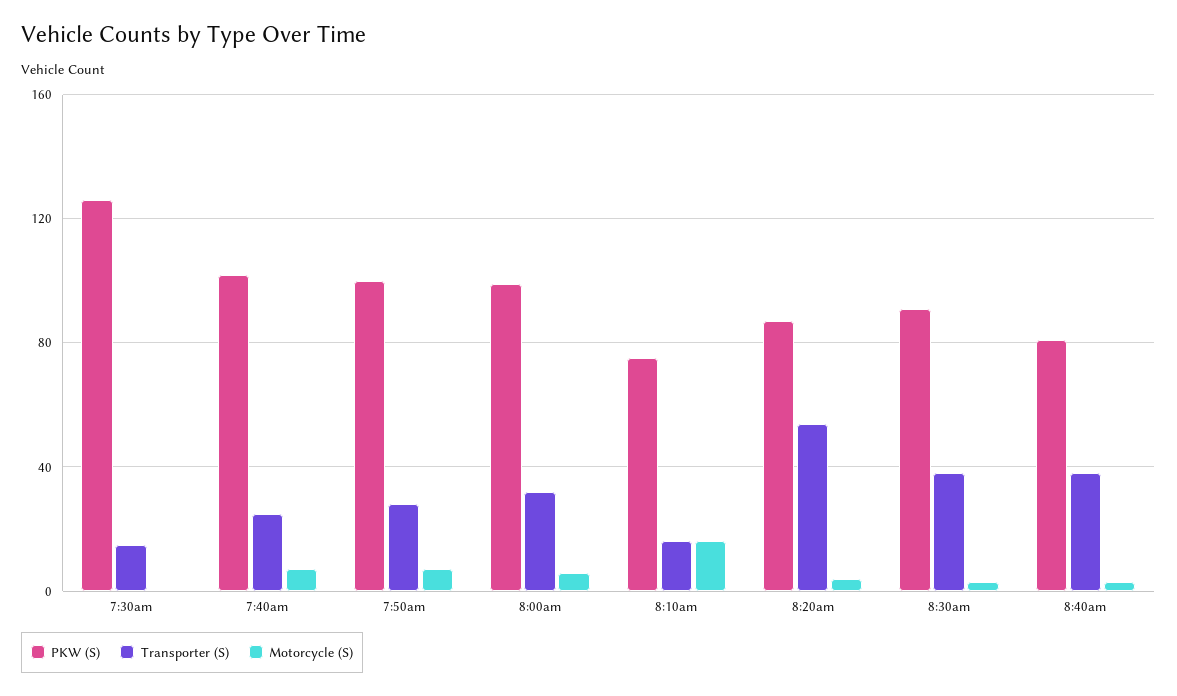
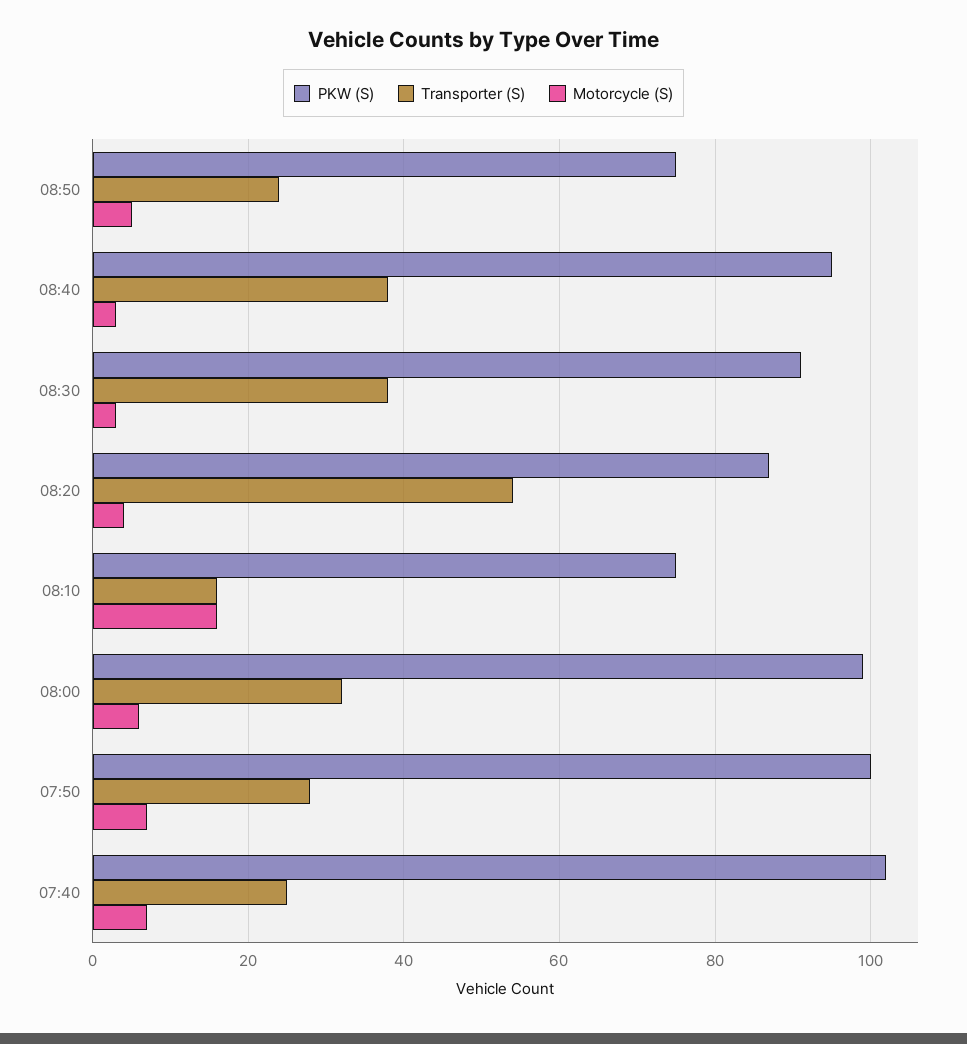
PKW (S), 7:30am: 125 -> none
Transporter (S), 7:30am: 15 -> none
Motorcycle (S), 7:30am: 0 -> none
PKW (S), 8:40am: 80 -> 95
PKW (S), 08:50: none -> 75
Transporter (S), 08:50: none -> 25
Motorcycle (S), 08:50: none -> 5

